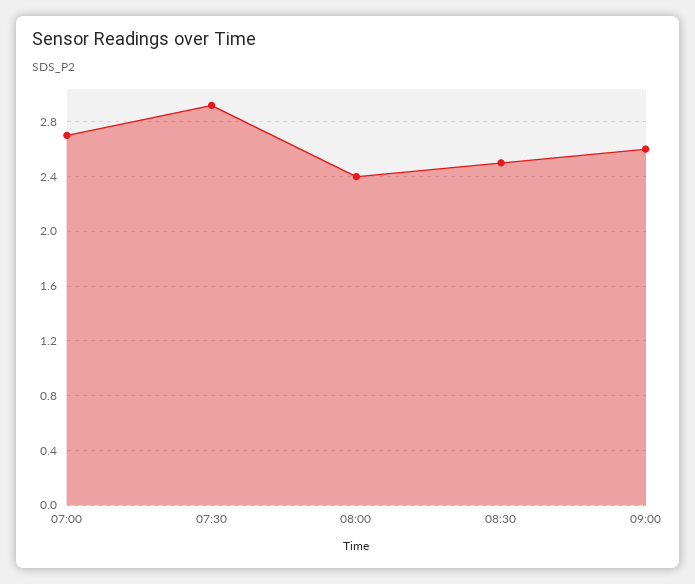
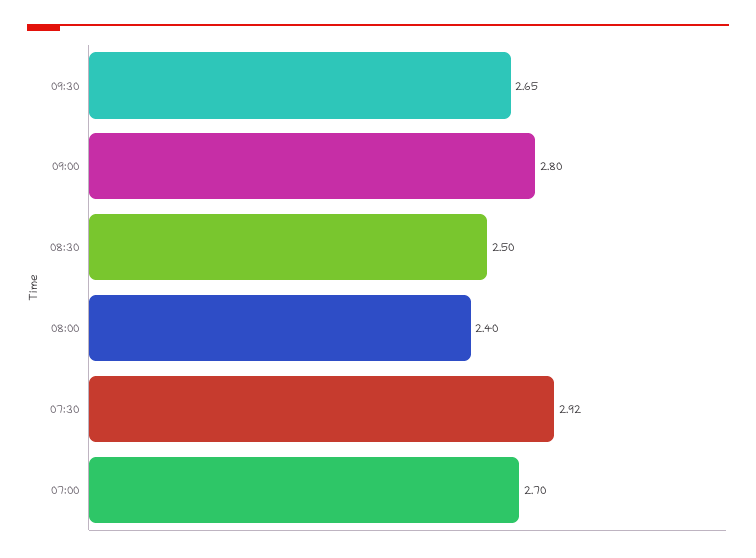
09:00: 2.6 -> 2.8
09:30: none -> 2.65

